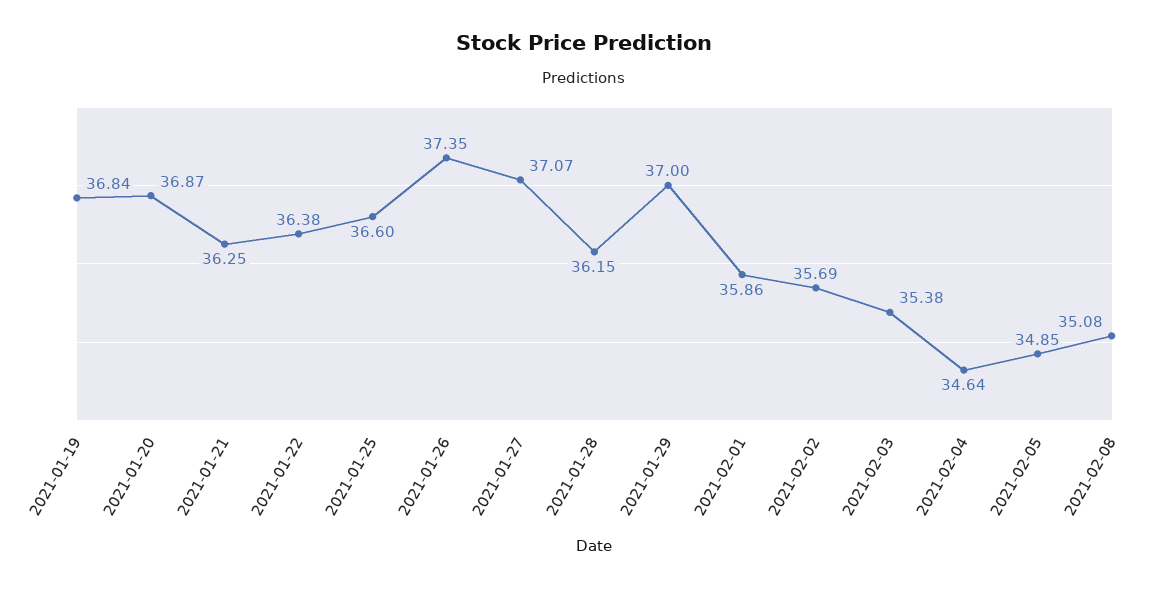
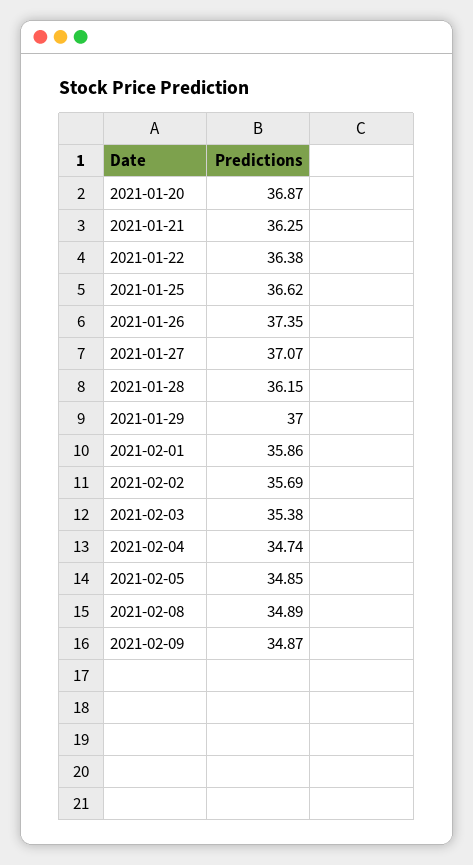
2021-01-19: 36.84 -> none
2021-01-25: 36.6 -> 36.62
2021-02-04: 34.64 -> 34.74
2021-02-08: 35.08 -> 34.89
2021-02-09: none -> 34.87

